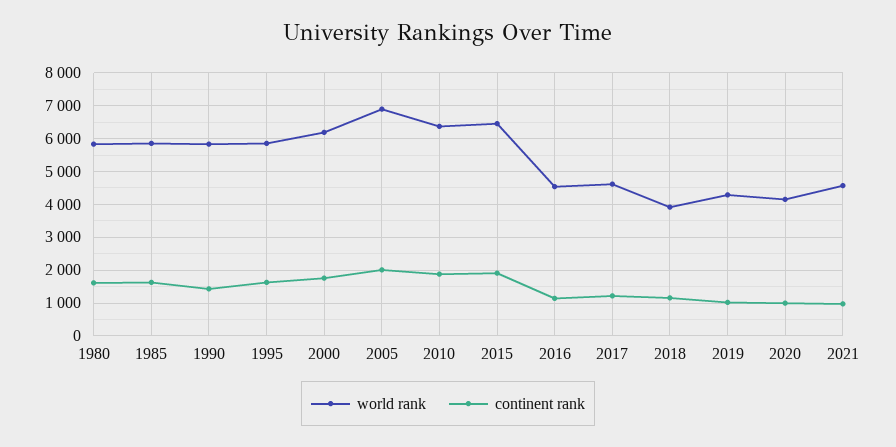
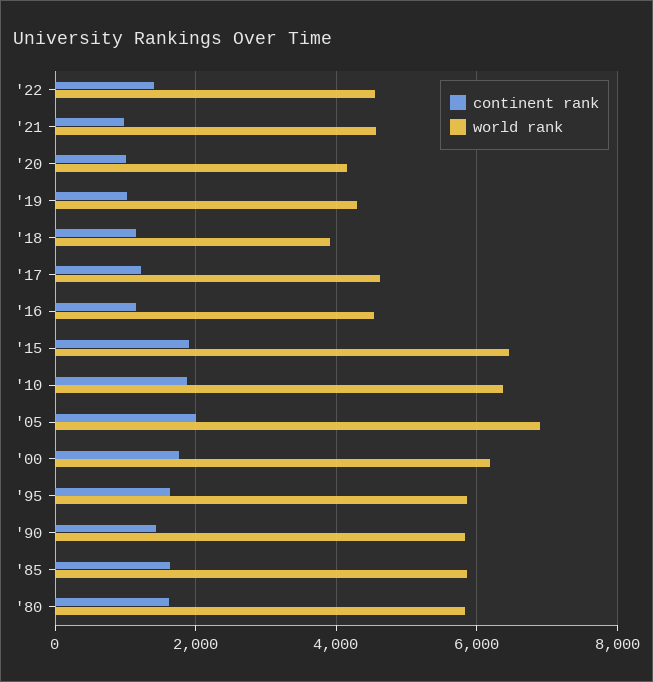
continent rank, '22: none -> 1400
world rank, '22: none -> 4600

